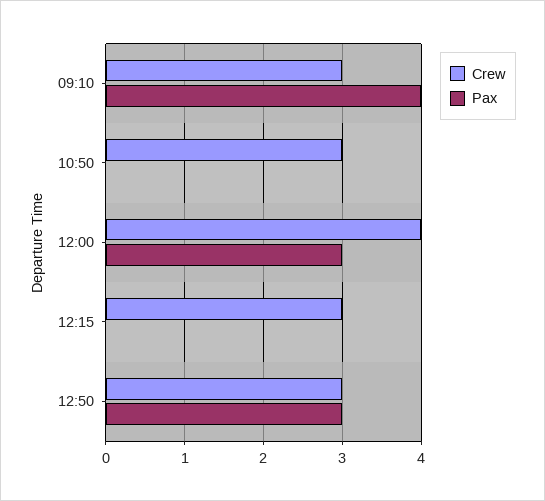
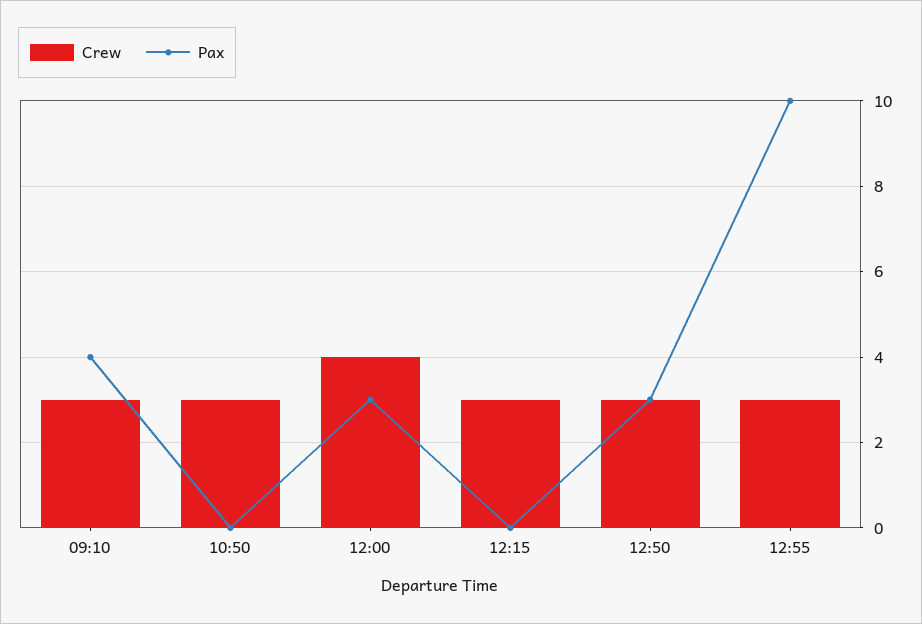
Crew, 12:55: none -> 3
Pax, 12:55: none -> 10

